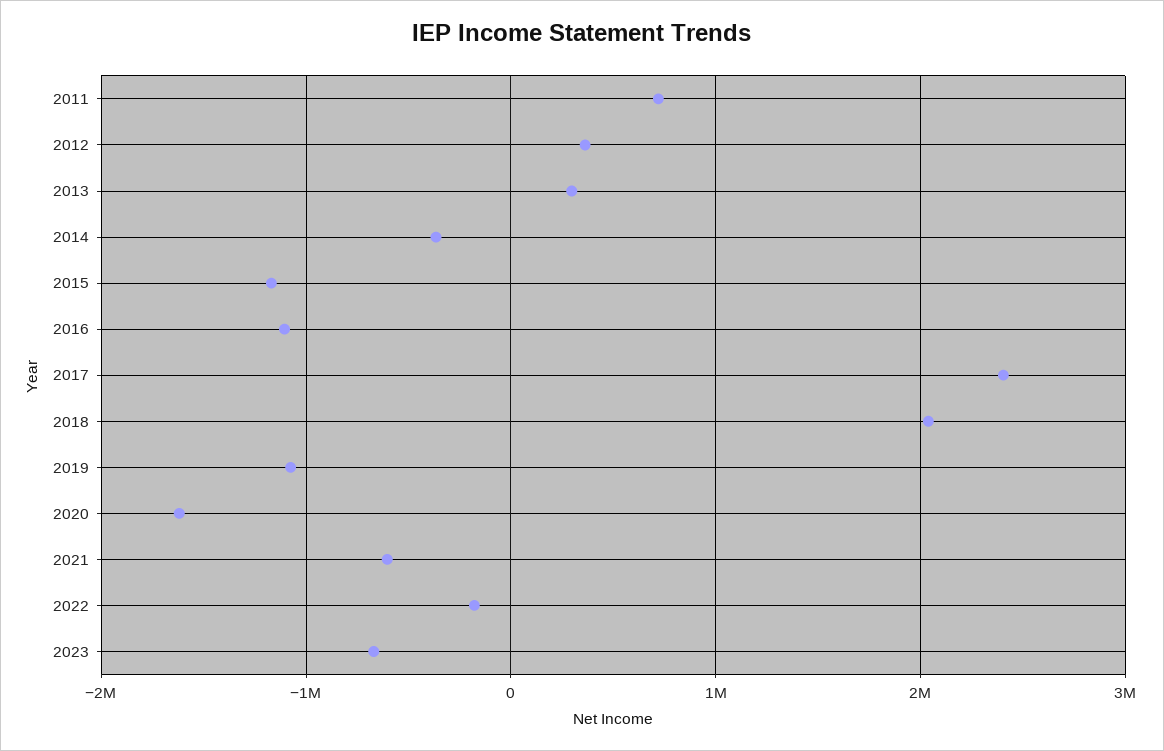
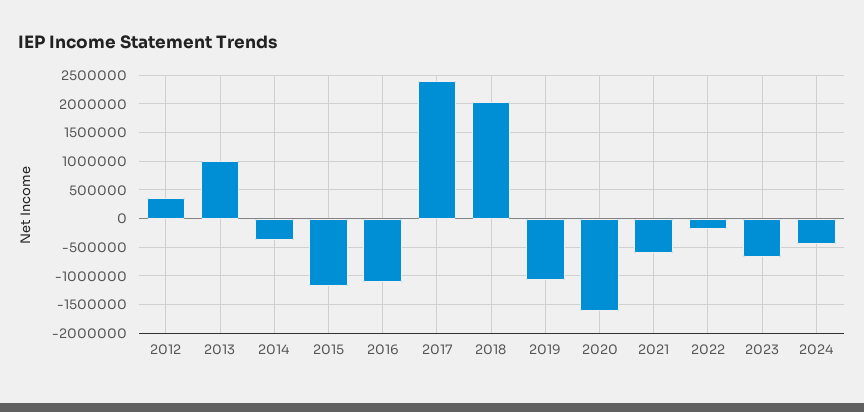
2011: 700000 -> none
2013: 300000 -> 1000000
2024: none -> -500000

